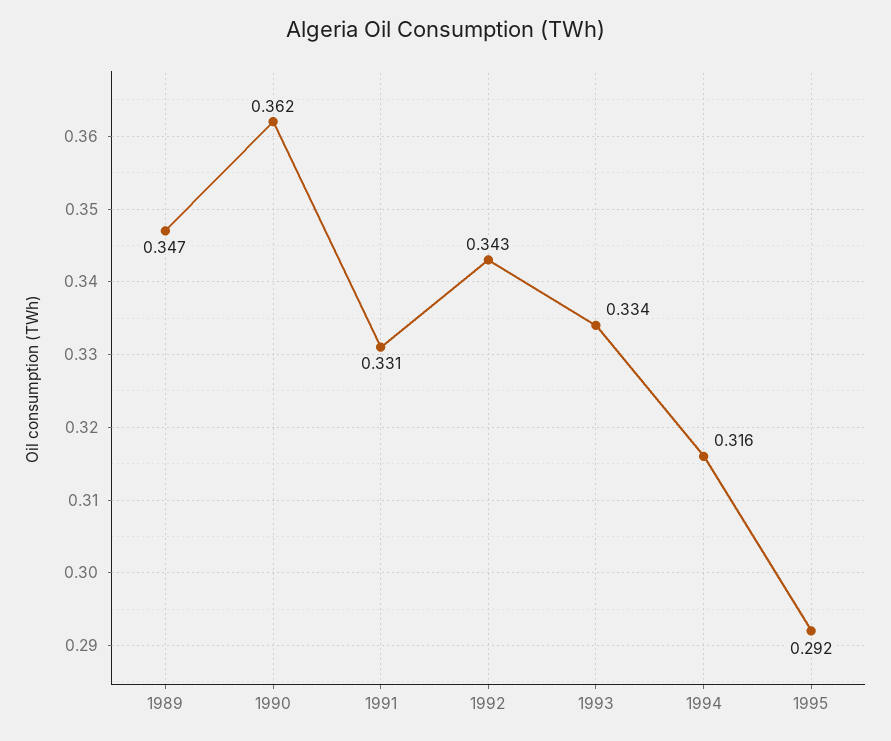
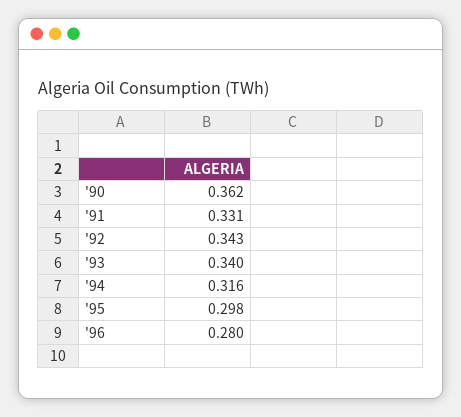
1989: 0.347 -> none
1993: 0.334 -> 0.34
1995: 0.292 -> 0.298
'96: none -> 0.28

